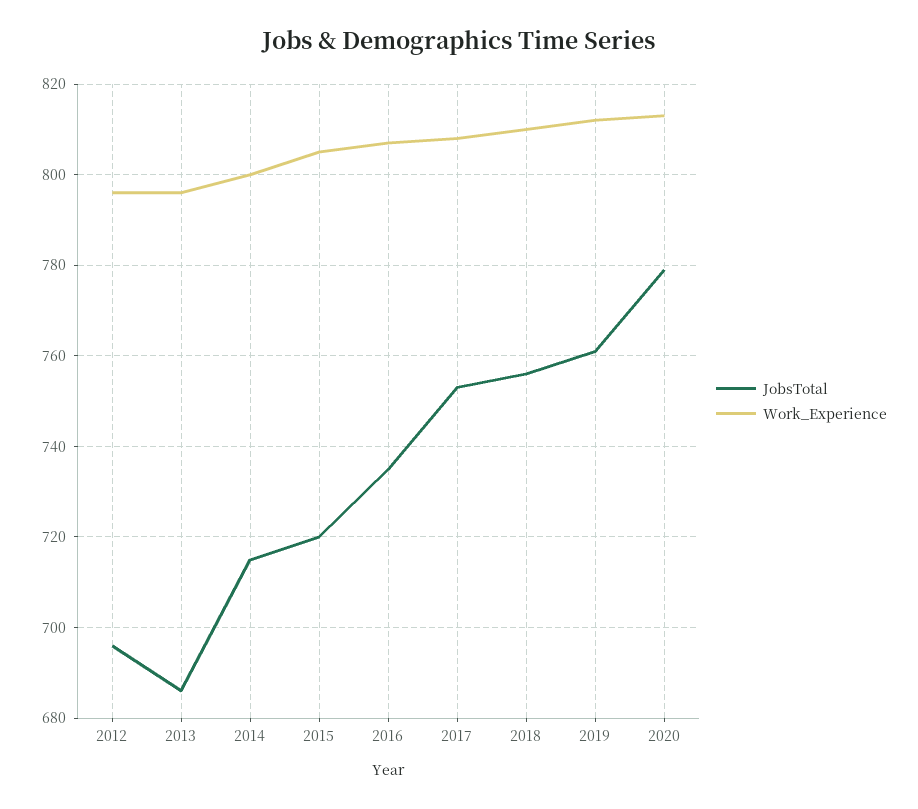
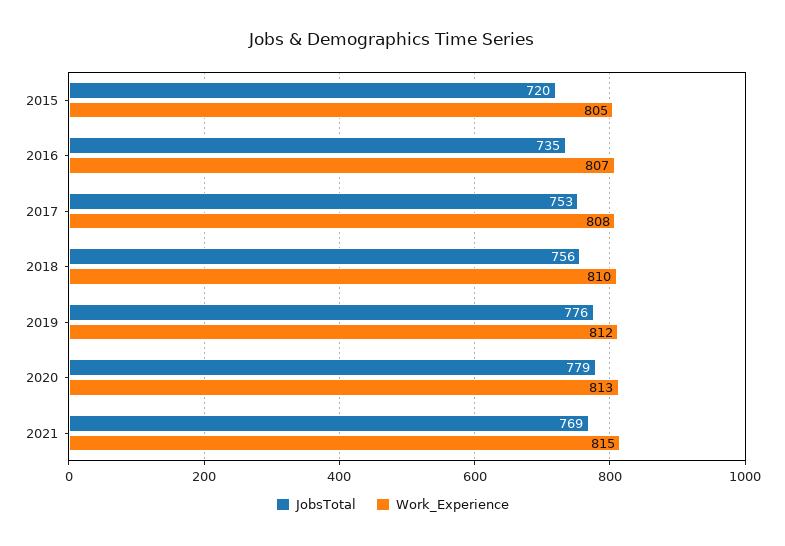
JobsTotal, 2012: 695 -> none
Work_Experience, 2012: 795 -> none
JobsTotal, 2013: 685 -> none
Work_Experience, 2013: 795 -> none
JobsTotal, 2014: 715 -> none
Work_Experience, 2014: 800 -> none
JobsTotal, 2019: 760 -> 776
JobsTotal, 2021: none -> 769
Work_Experience, 2021: none -> 815

